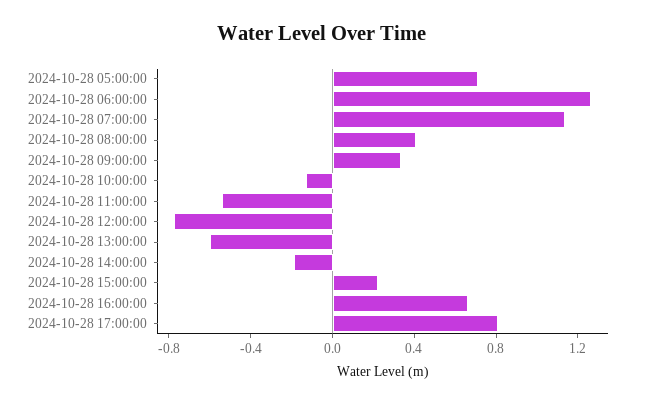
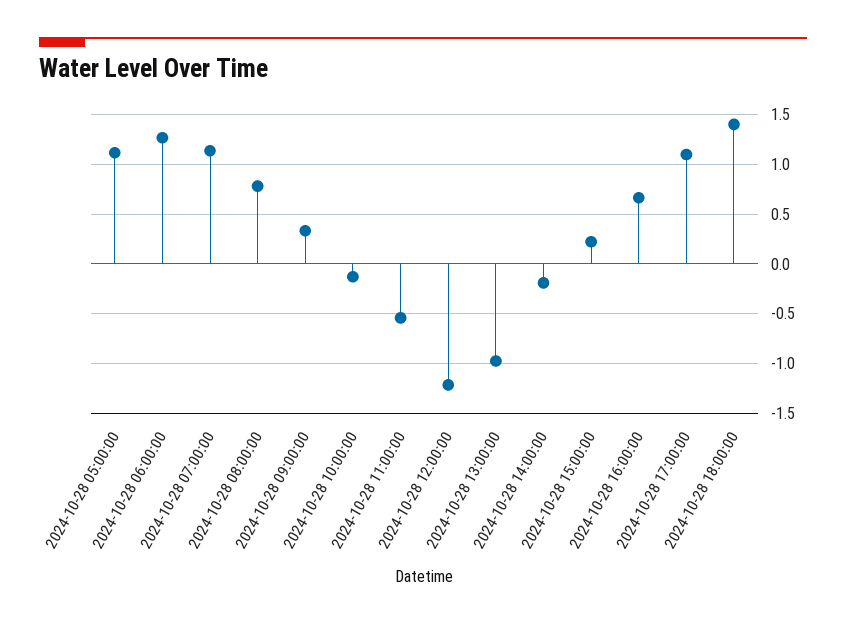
2024-10-28 05:00:00: 0.7 -> 1.1
2024-10-28 08:00:00: 0.4 -> 0.8
2024-10-28 12:00:00: -0.8 -> -1.2
2024-10-28 13:00:00: -0.6 -> -1
2024-10-28 17:00:00: 0.8 -> 1.1
2024-10-28 18:00:00: none -> 1.4

